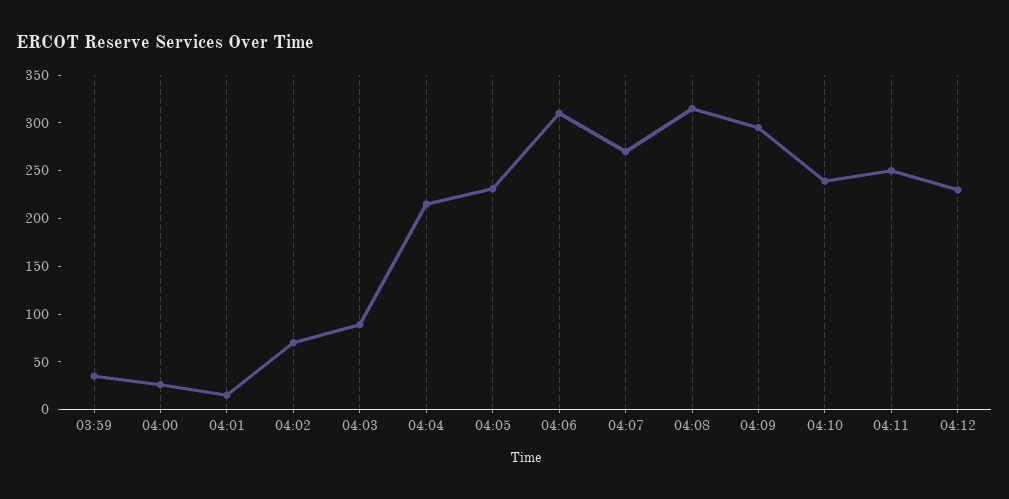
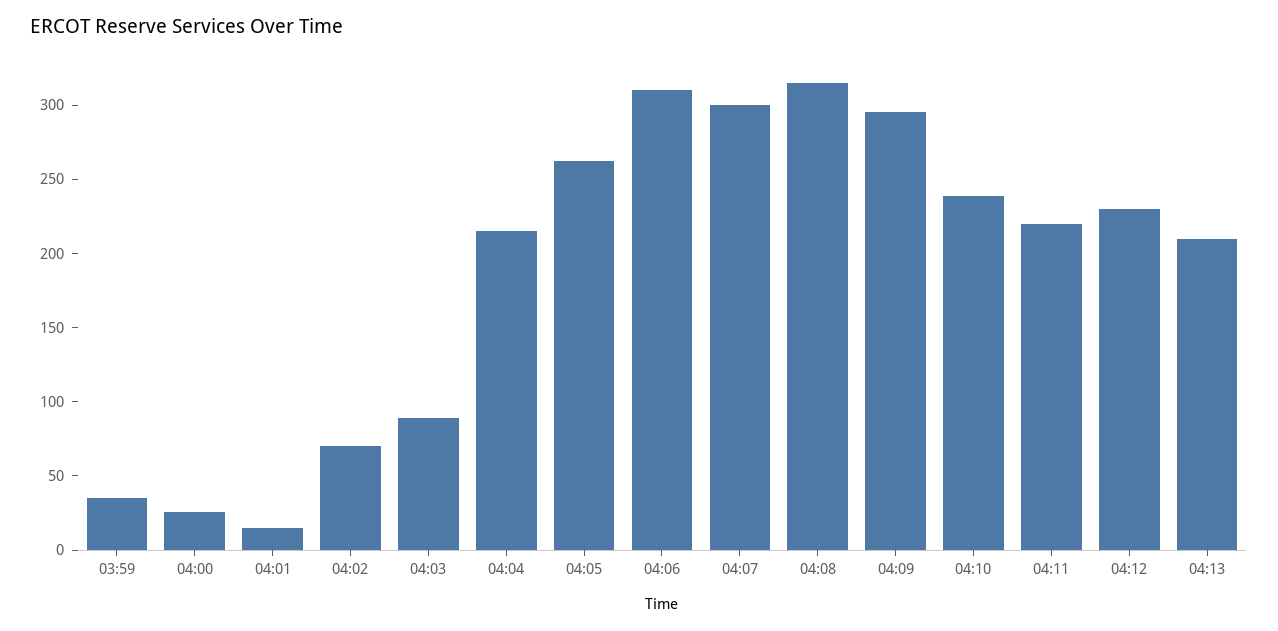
04:05: 230 -> 260
04:07: 270 -> 300
04:11: 250 -> 220
04:13: none -> 210

